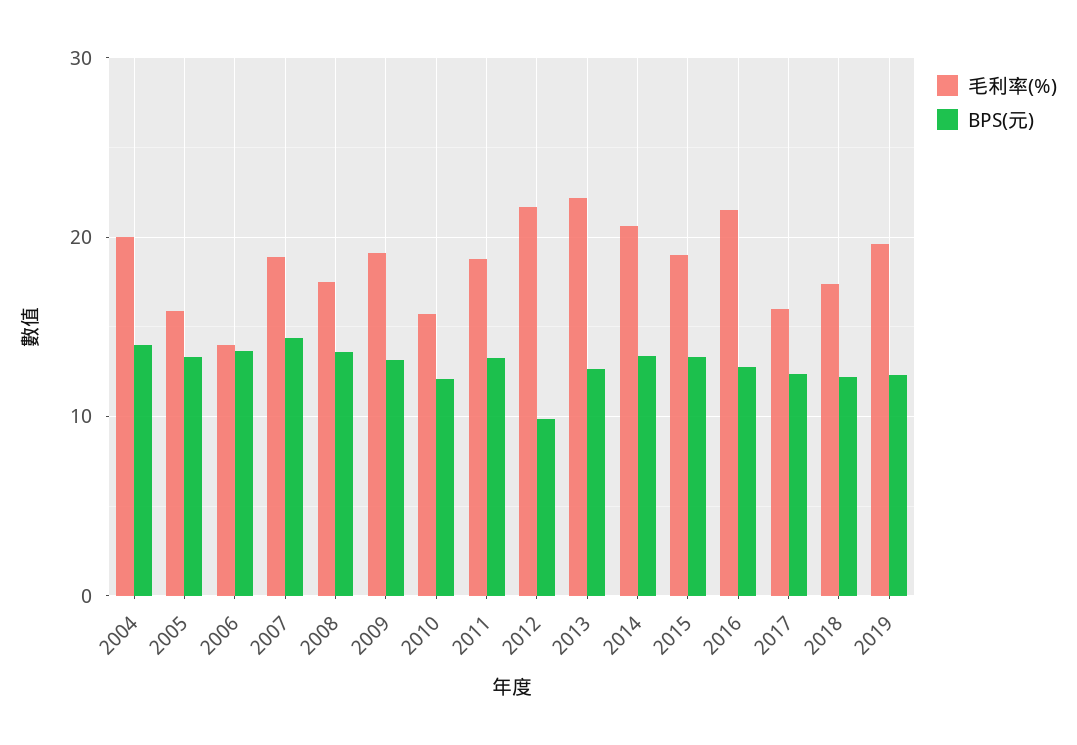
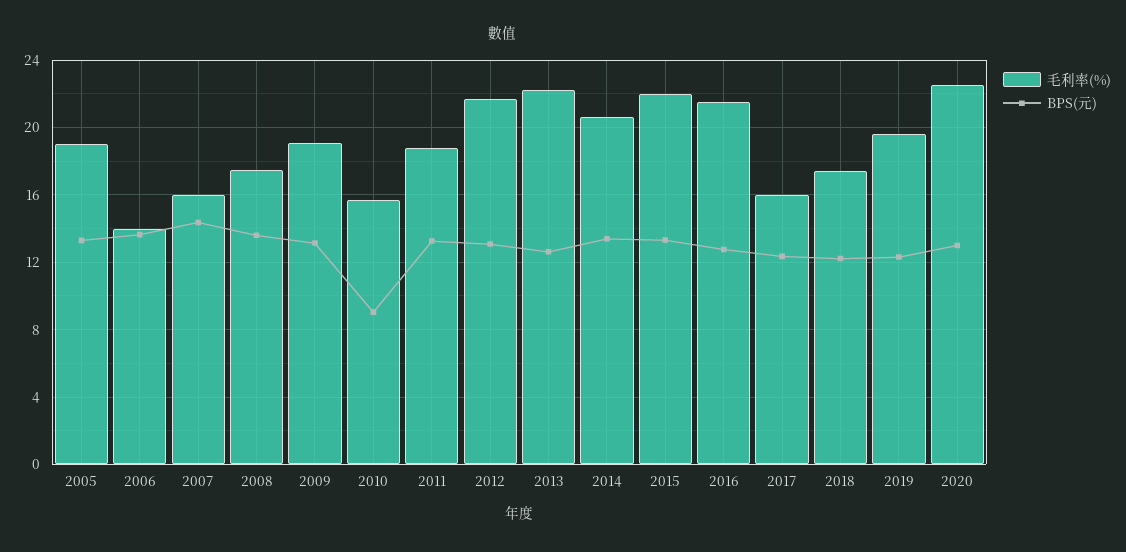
毛利率(%), 2004: 20 -> none
BPS(元), 2004: 14 -> none
毛利率(%), 2005: 16 -> 19
毛利率(%), 2007: 19 -> 16
BPS(元), 2010: 12 -> 9
BPS(元), 2012: 10 -> 13
毛利率(%), 2015: 19 -> 22
毛利率(%), 2020: none -> 22.5
BPS(元), 2020: none -> 13

